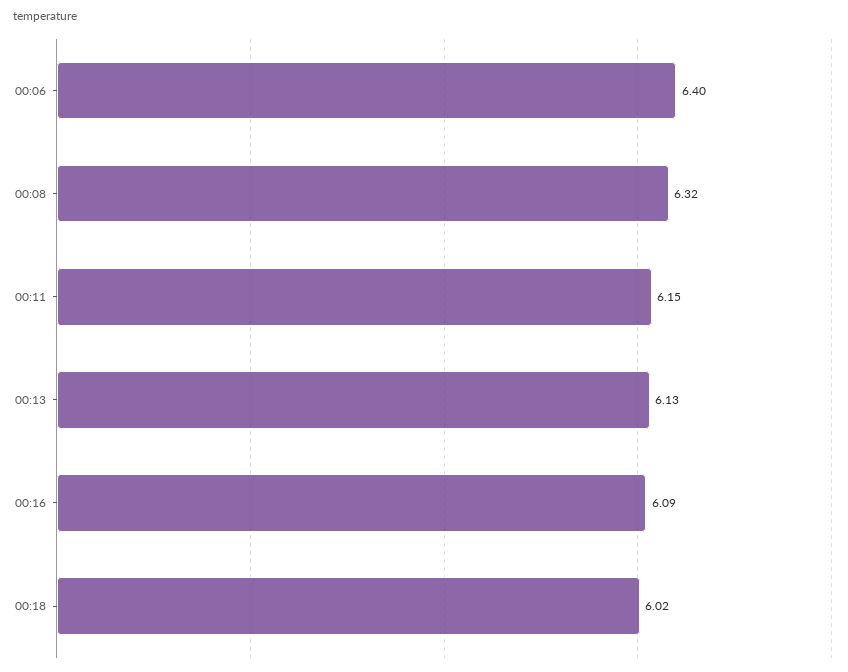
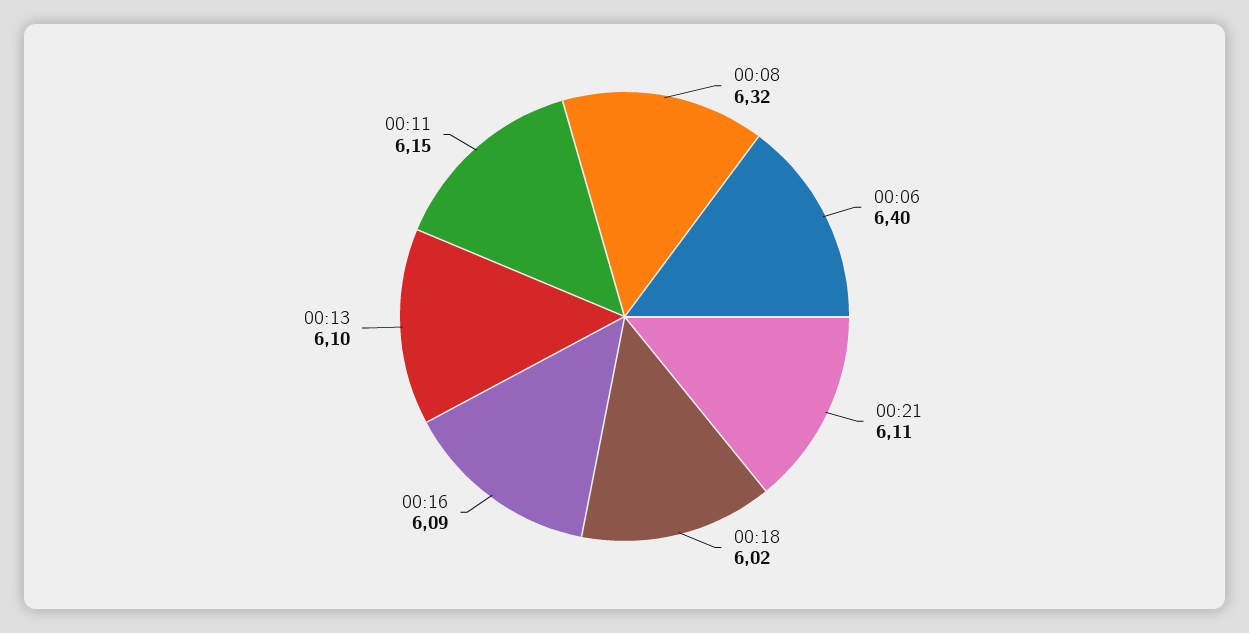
00:13: 6.13 -> 6.1
00:21: none -> 6.11

